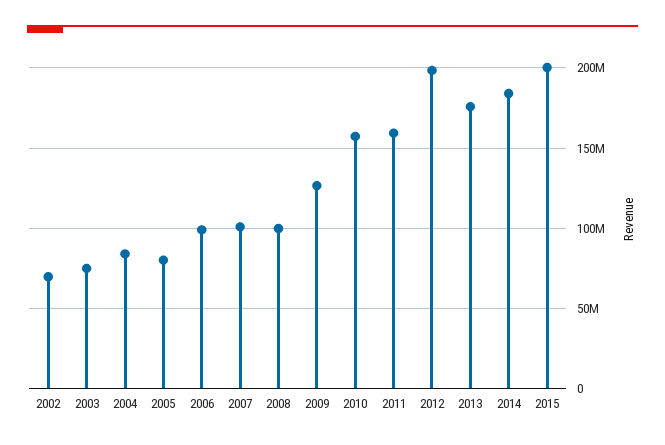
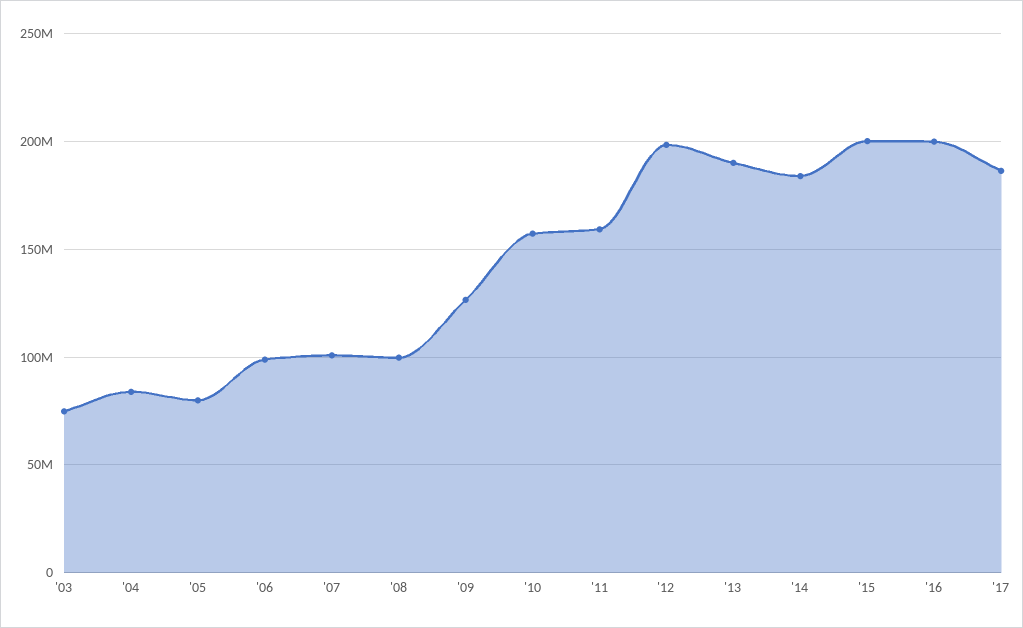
2002: 70000000 -> none
2013: 175000000 -> 190000000
'16: none -> 200000000
'17: none -> 185000000

